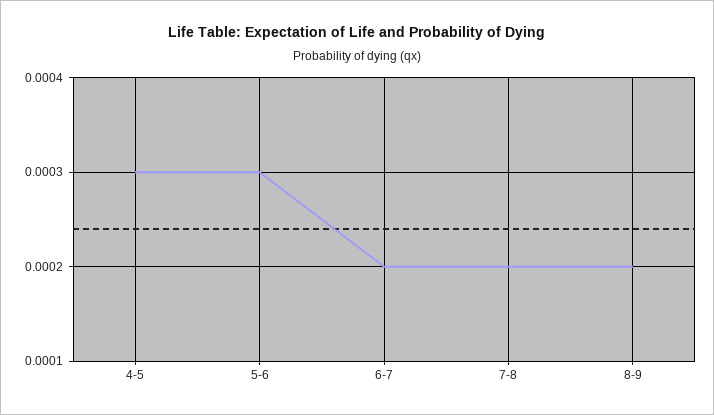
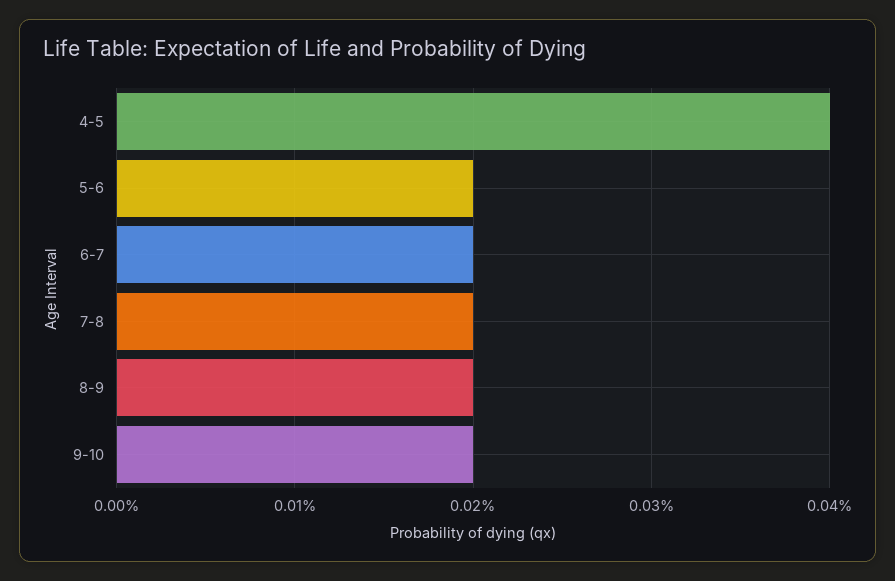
4-5: 0.0003 -> 0.0004
5-6: 0.0003 -> 0.0002
9-10: none -> 0.0002

